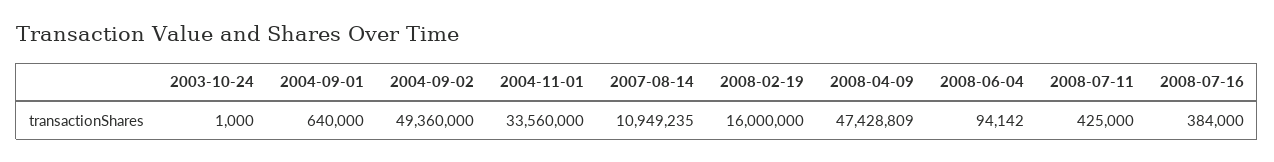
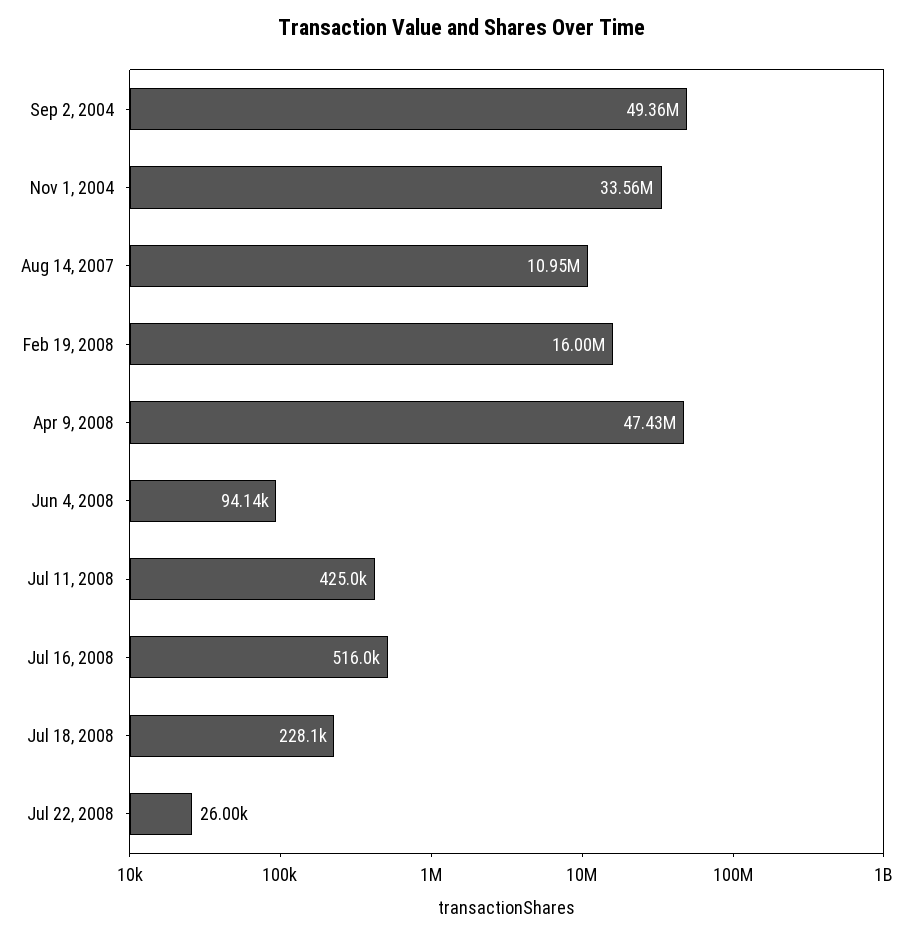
2003-10-24: 1000 -> none
2004-09-01: 640000 -> none
2008-07-16: 384000 -> 516000
Jul 18, 2008: none -> 228100
Jul 22, 2008: none -> 26000

